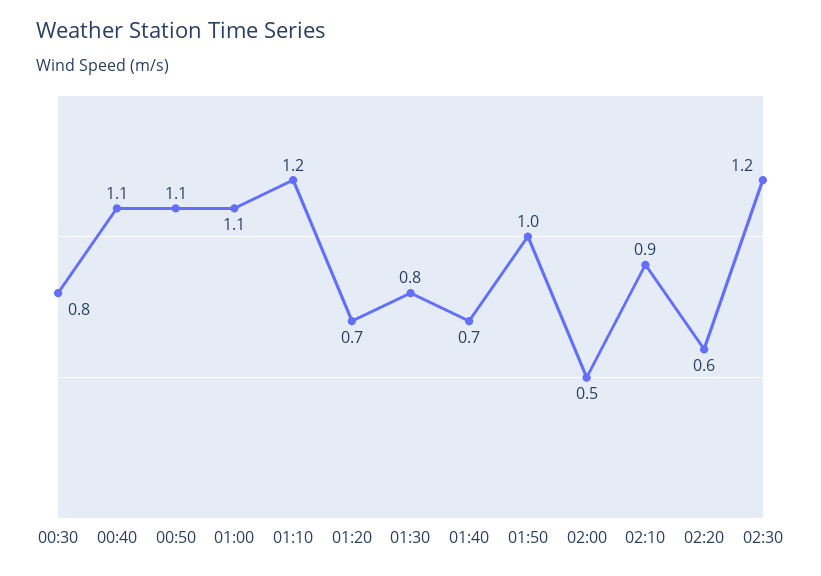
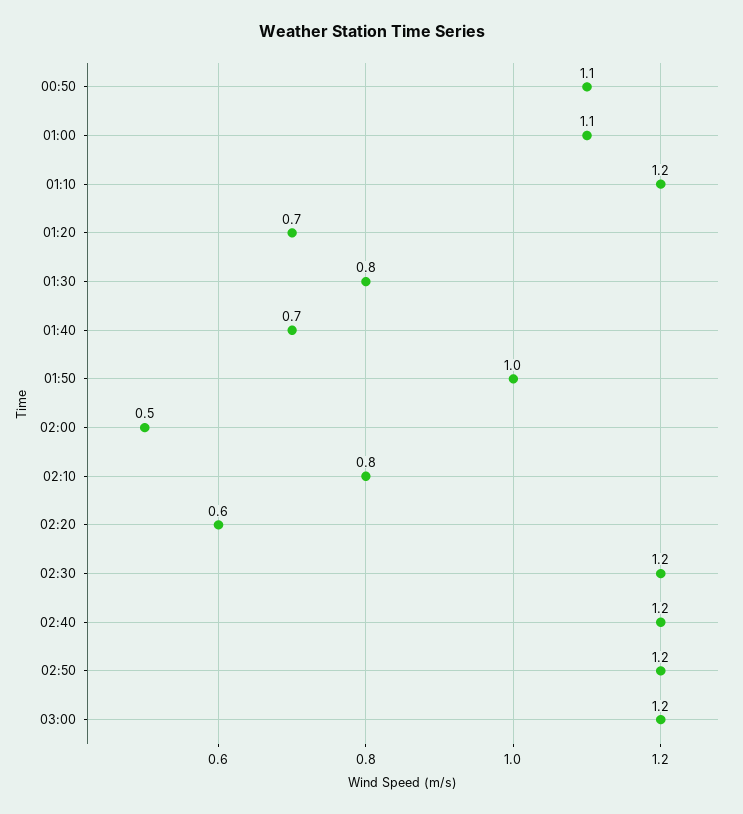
00:30: 0.8 -> none
00:40: 1.1 -> none
02:10: 0.9 -> 0.8
02:40: none -> 1.2
02:50: none -> 1.2
03:00: none -> 1.2

